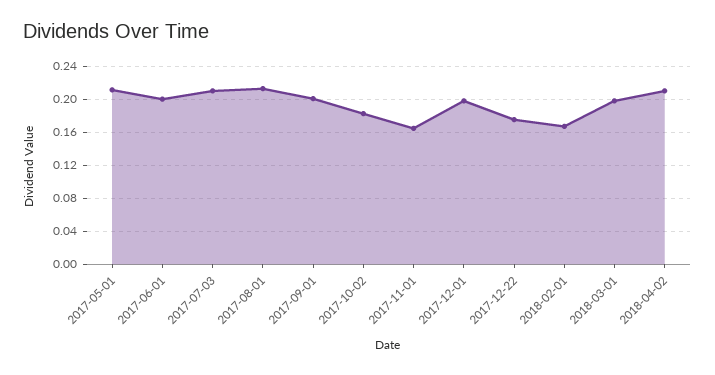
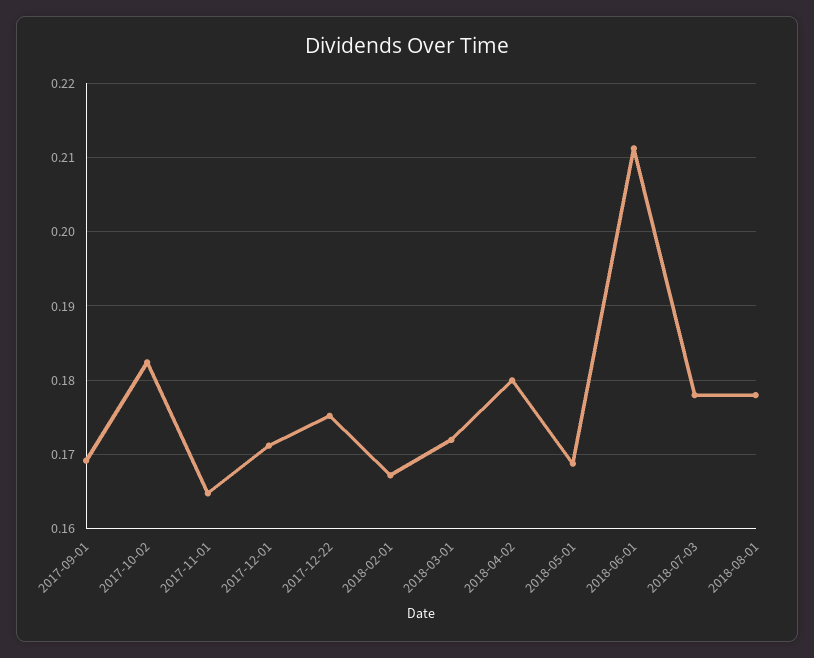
2017-05-01: 0.21 -> none
2017-06-01: 0.2 -> none
2017-07-03: 0.21 -> none
2017-08-01: 0.21 -> none
2017-09-01: 0.2 -> 0.169
2017-12-01: 0.2 -> 0.171
2018-03-01: 0.2 -> 0.172
2018-04-02: 0.21 -> 0.18
2018-05-01: none -> 0.169
2018-06-01: none -> 0.211
2018-07-03: none -> 0.178
2018-08-01: none -> 0.178

